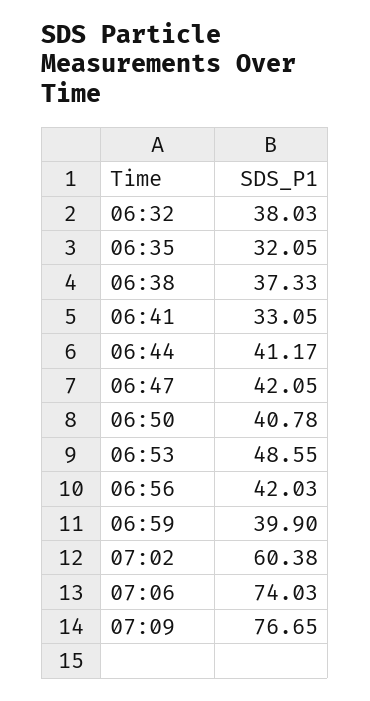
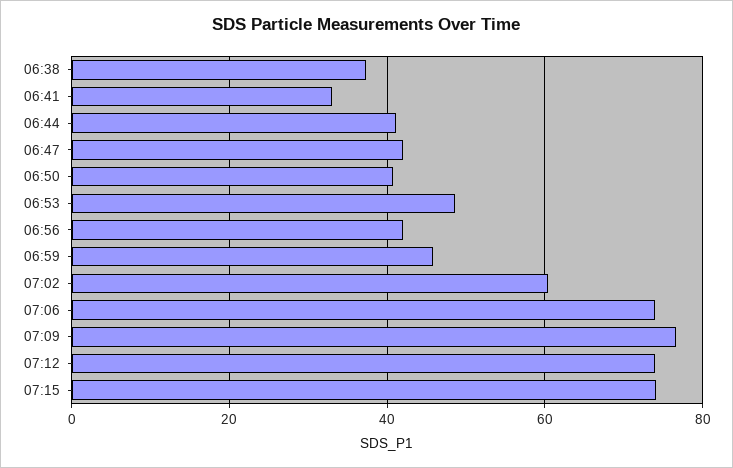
06:32: 38.03 -> none
06:35: 32.05 -> none
06:59: 39.9 -> 46
07:12: none -> 74
07:15: none -> 74

